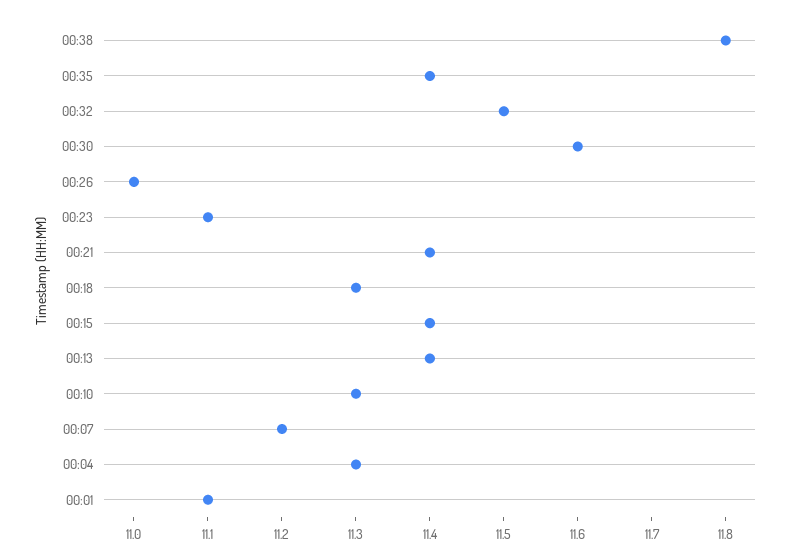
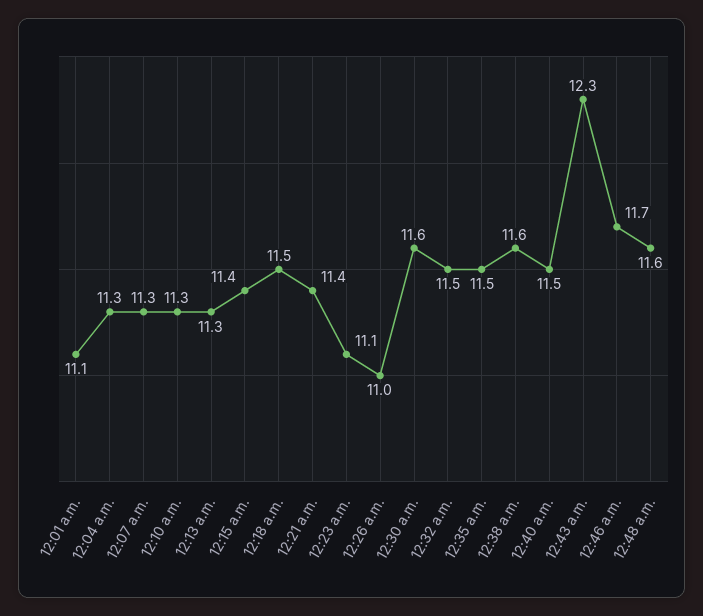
00:38: 11.8 -> 11.6
00:35: 11.4 -> 11.5
00:18: 11.3 -> 11.5
00:13: 11.4 -> 11.3
00:07: 11.2 -> 11.3
12:40 a.m.: none -> 11.5
12:43 a.m.: none -> 12.3
12:46 a.m.: none -> 11.7
12:48 a.m.: none -> 11.6

